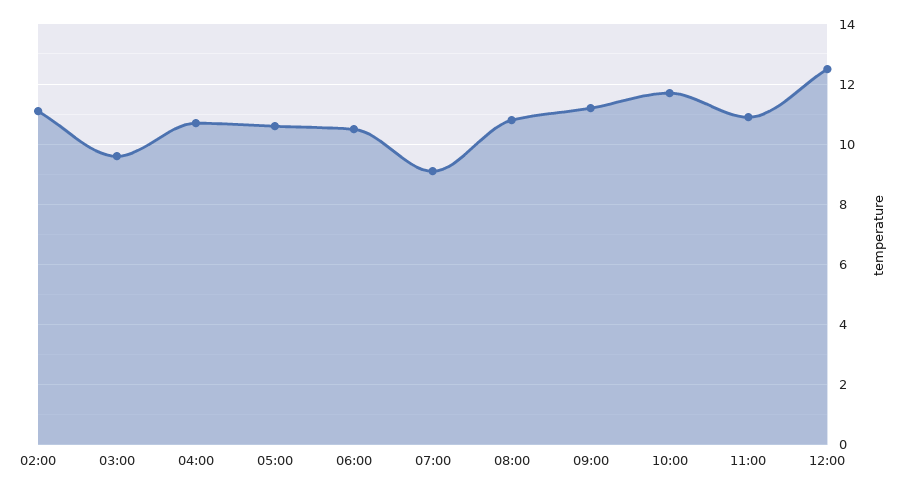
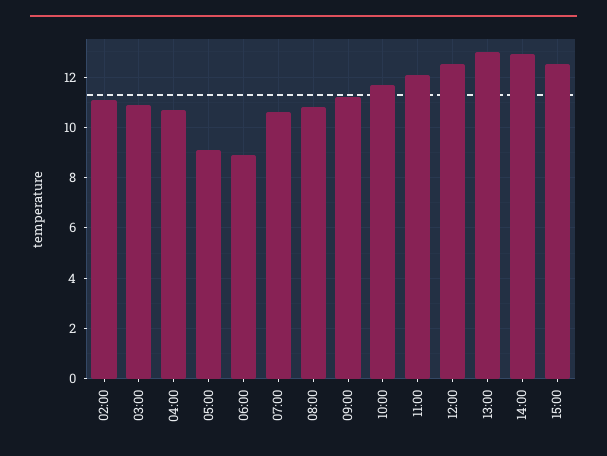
03:00: 9.5 -> 11
05:00: 10.5 -> 9
06:00: 10.5 -> 9
07:00: 9 -> 10.5
11:00: 11 -> 12
13:00: none -> 13
14:00: none -> 13
15:00: none -> 12.5

